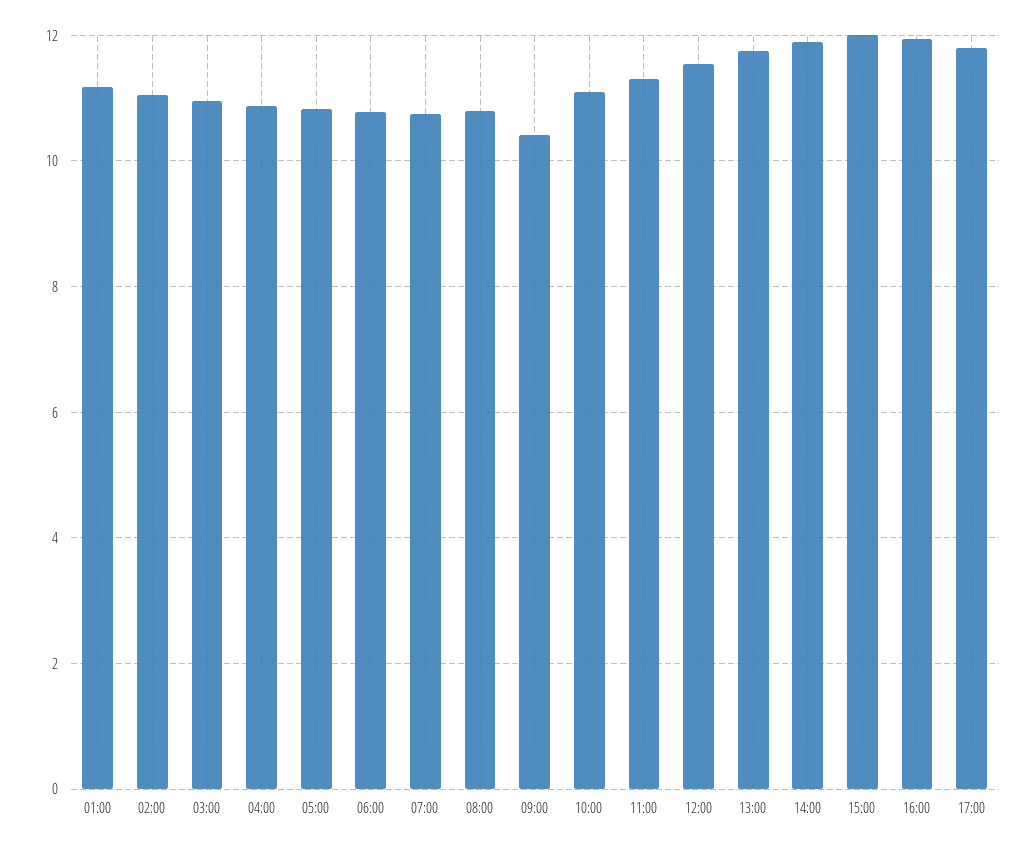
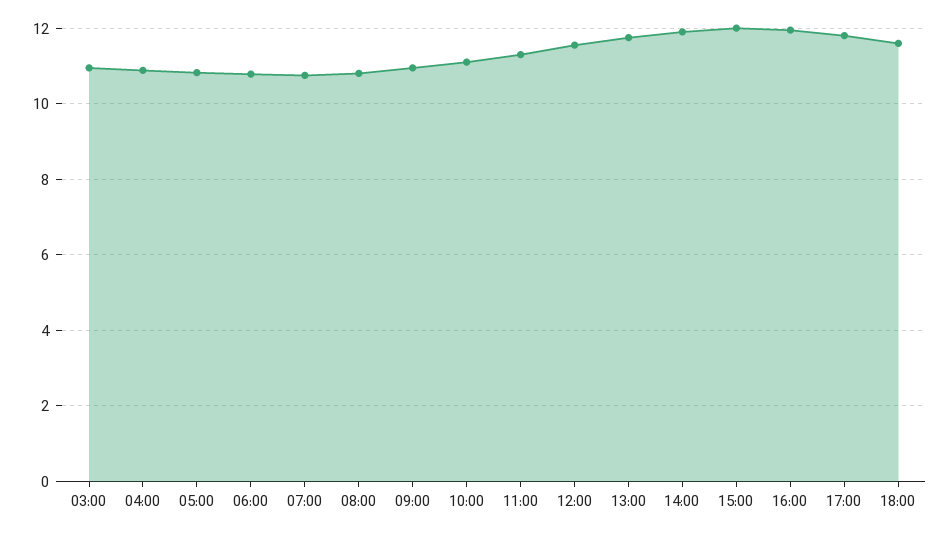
01:00: 11.2 -> none
02:00: 11 -> none
09:00: 10.4 -> 11
18:00: none -> 11.6

